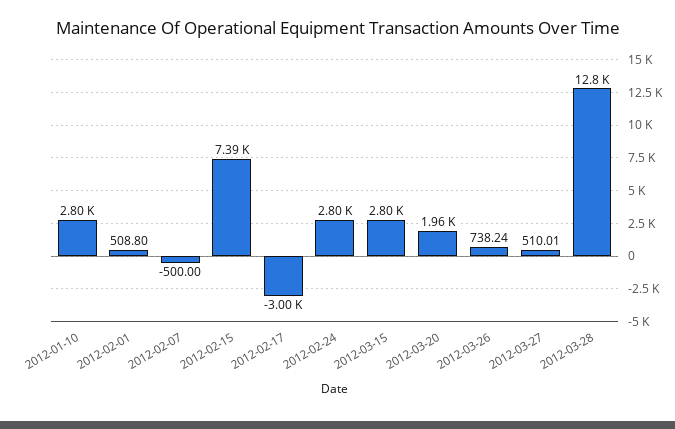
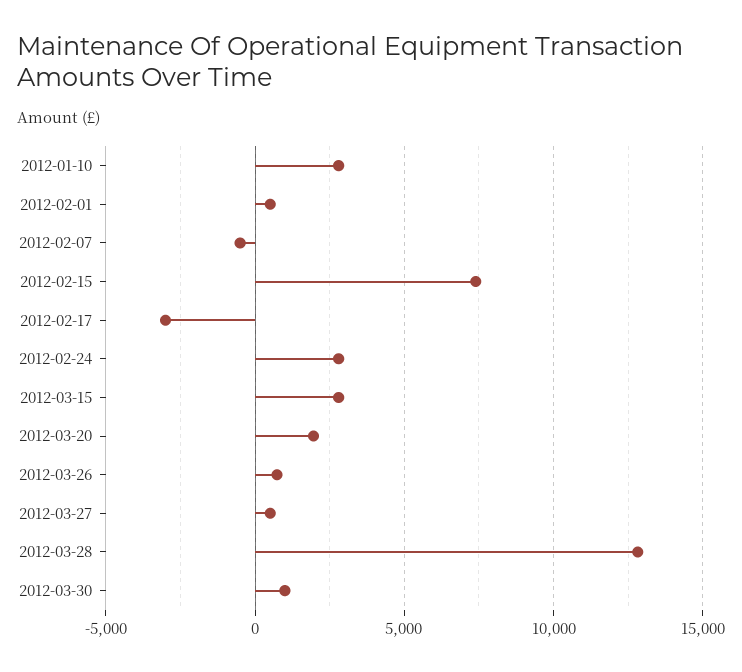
2012-03-30: none -> 1000

